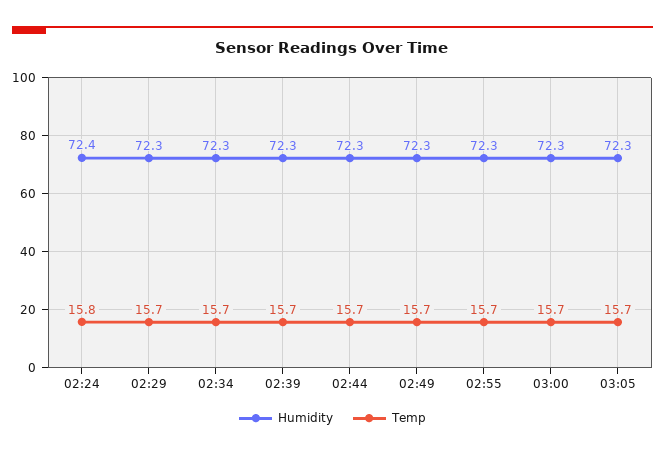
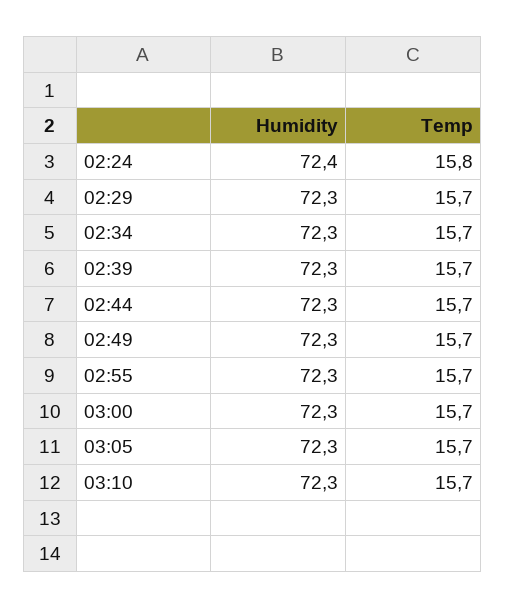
Humidity, 03:10: none -> 72.3
Temp, 03:10: none -> 15.7

